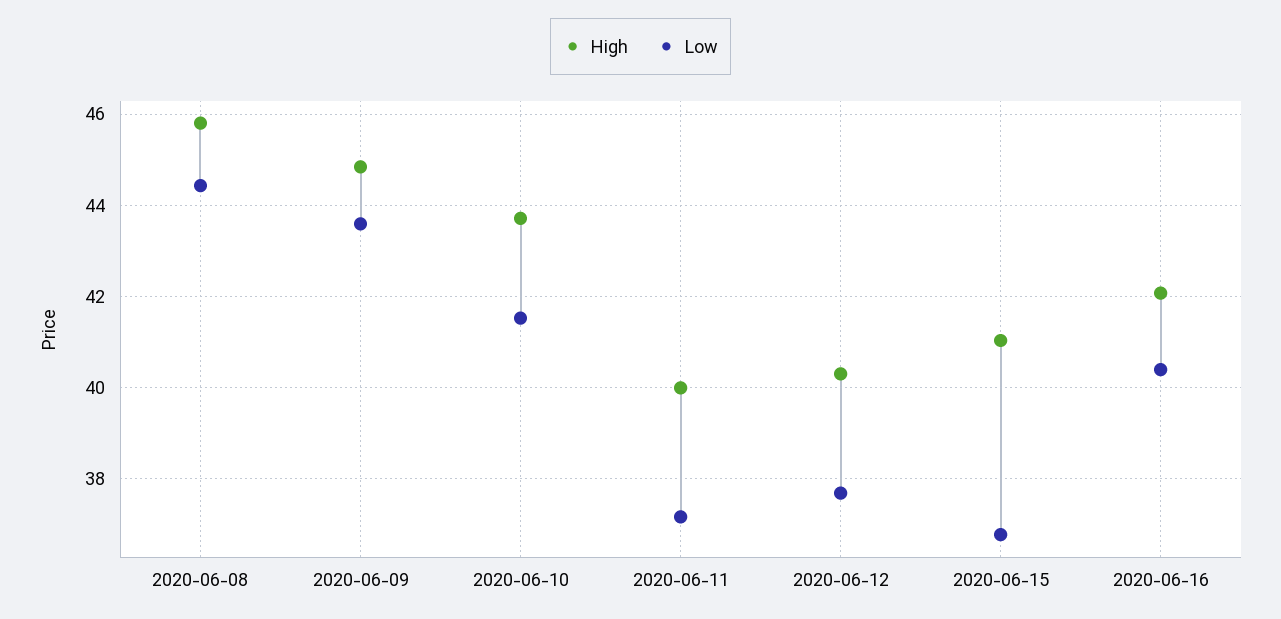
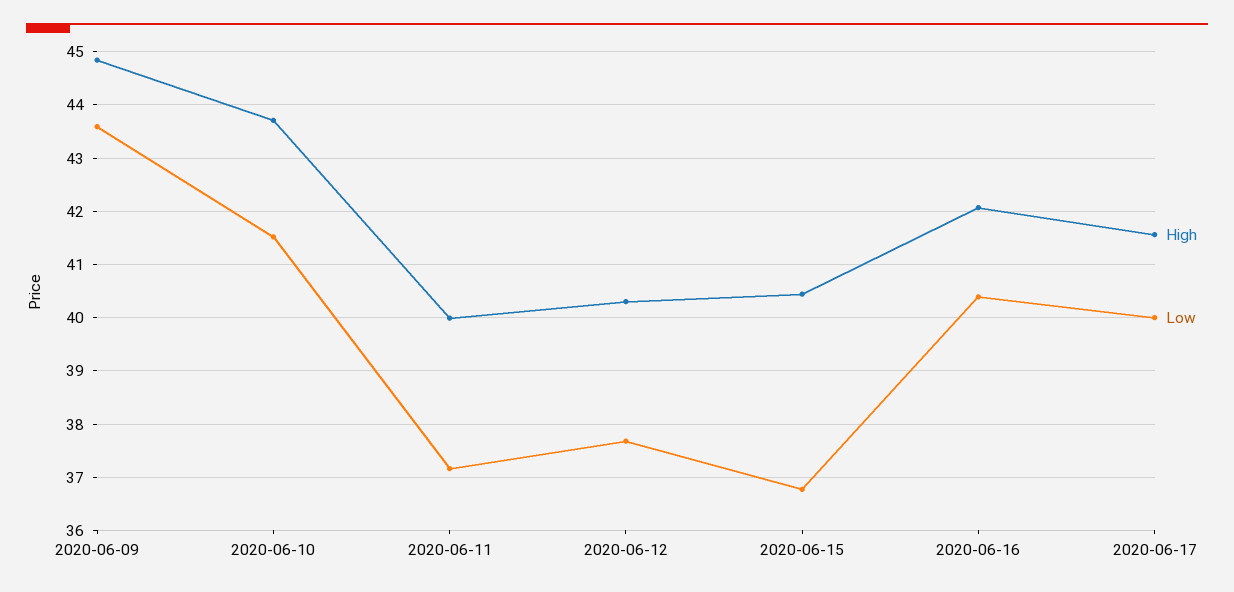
High, 2020-06-08: 45.8 -> none
Low, 2020-06-08: 44.4 -> none
High, 2020-06-15: 41 -> 40.4
High, 2020-06-17: none -> 41.6
Low, 2020-06-17: none -> 40

